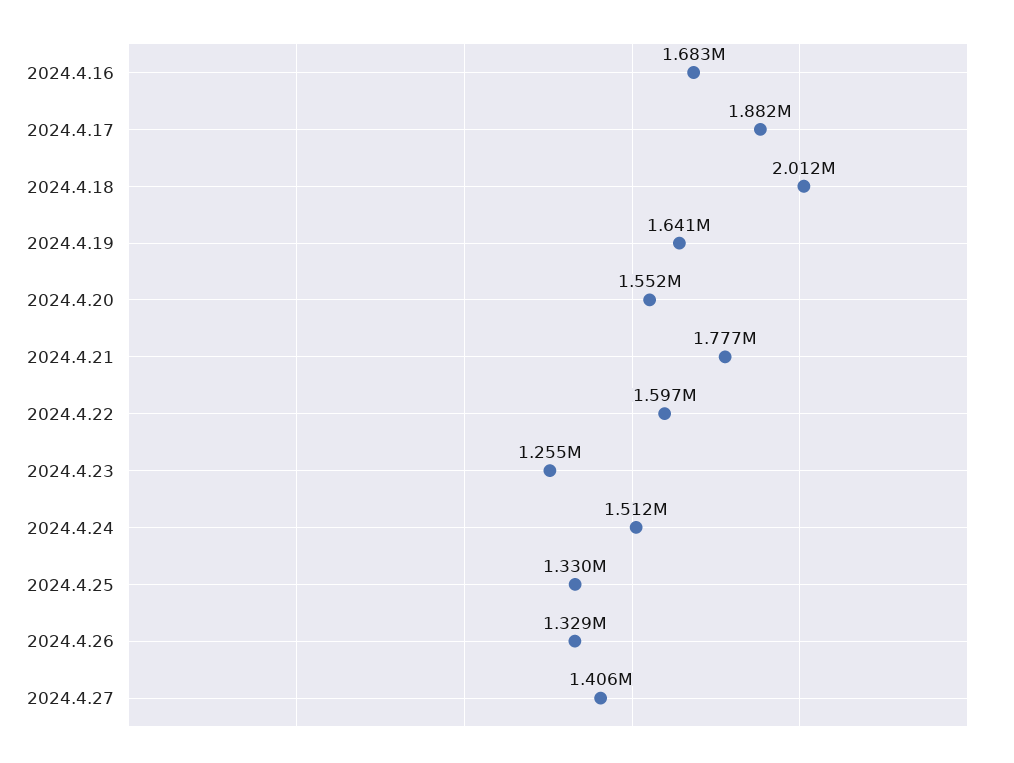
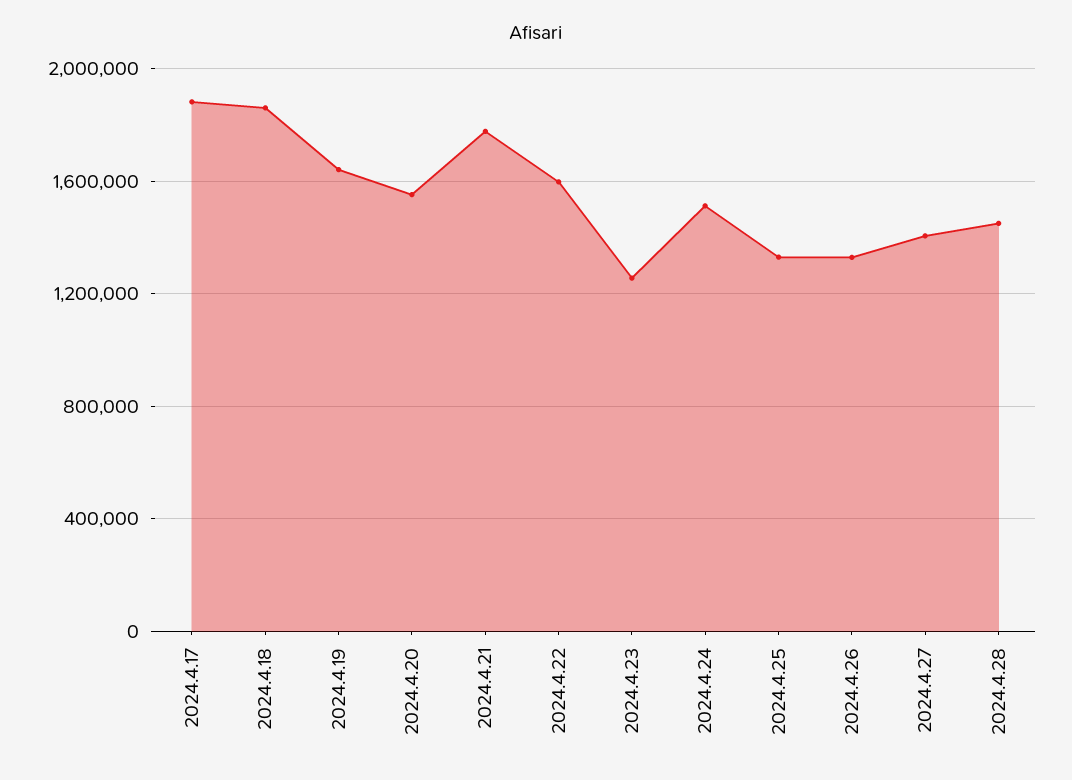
2024.4.16: 1683000 -> none
2024.4.18: 2012000 -> 1850000
2024.4.28: none -> 1450000

